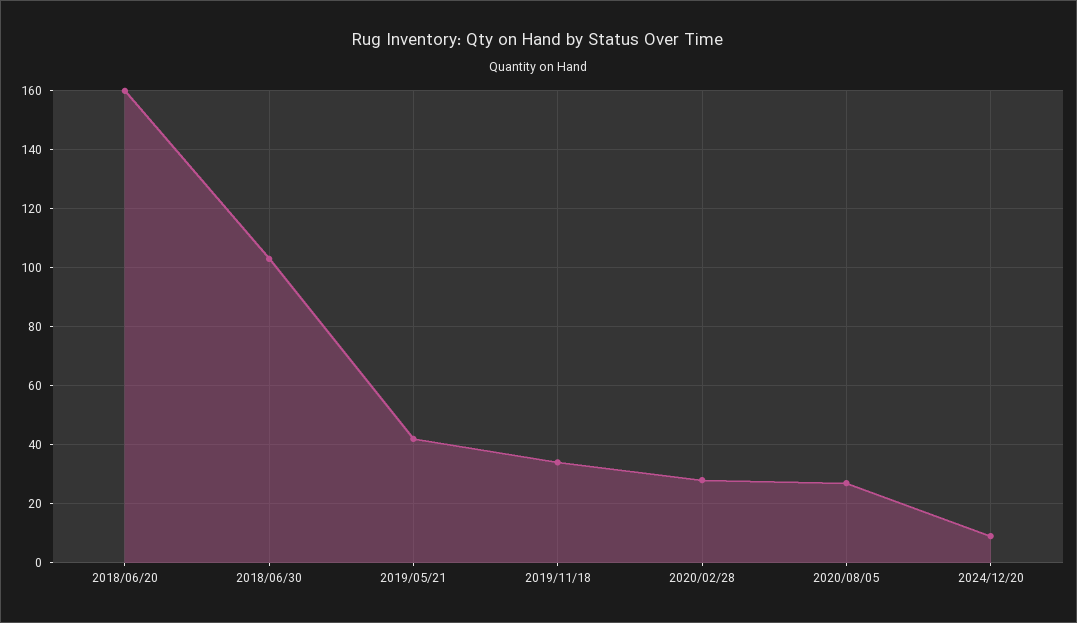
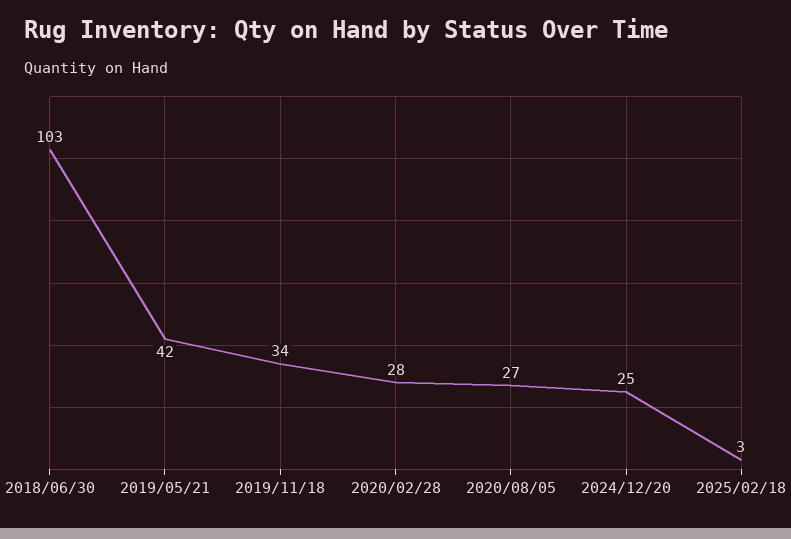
2018/06/20: 160 -> none
2024/12/20: 10 -> 25
2025/02/18: none -> 3

